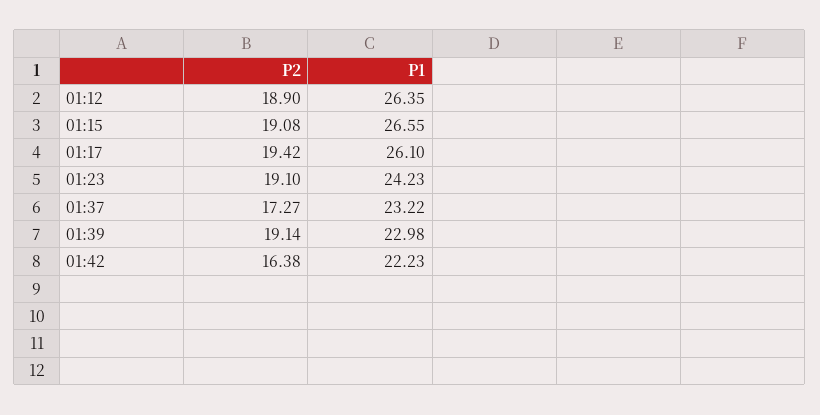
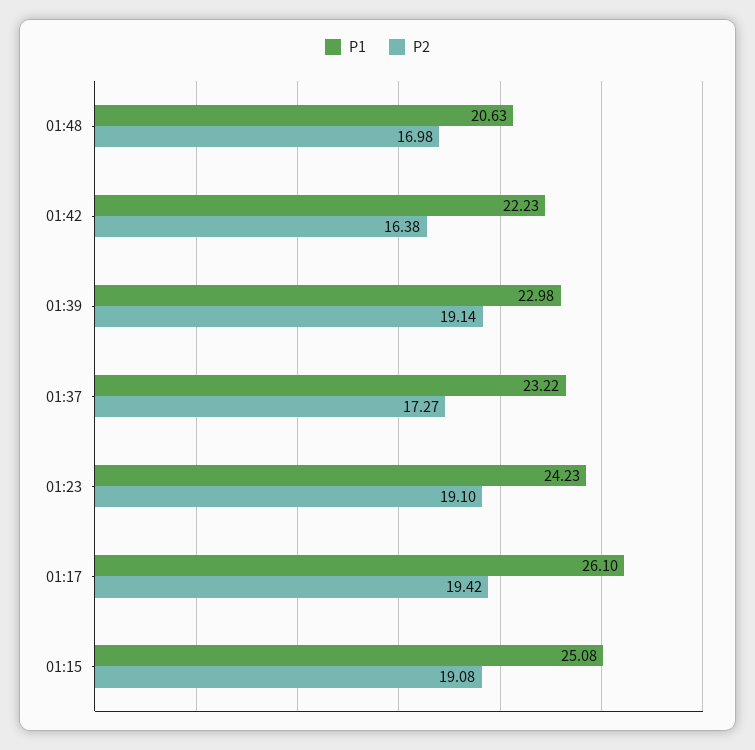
P2, 01:12: 18.9 -> none
P1, 01:12: 26.35 -> none
P1, 01:15: 26.55 -> 25.08
P1, 01:48: none -> 20.63
P2, 01:48: none -> 16.98

